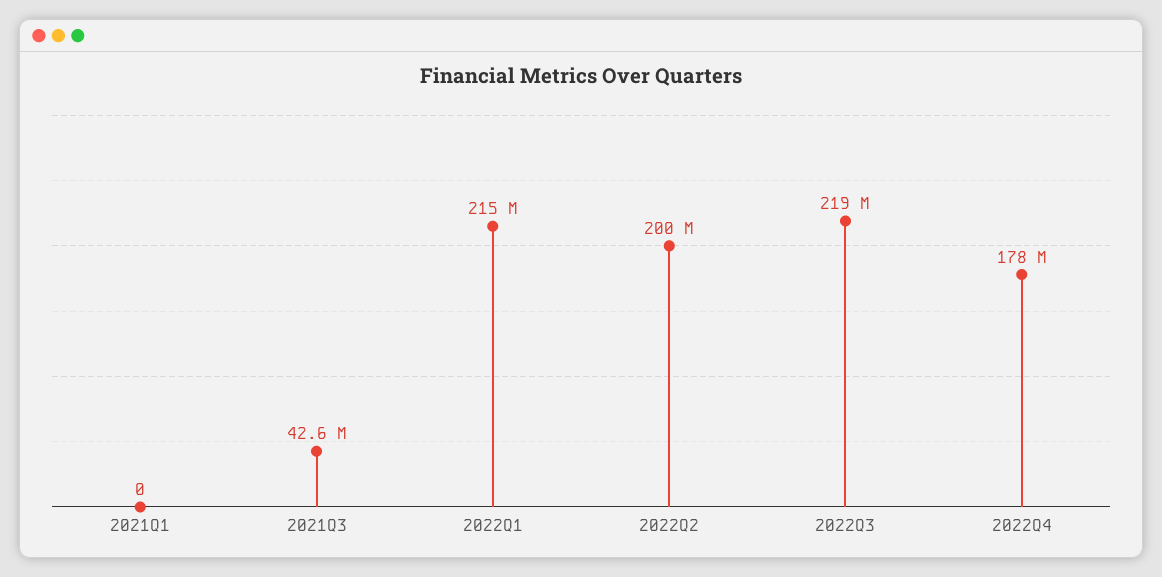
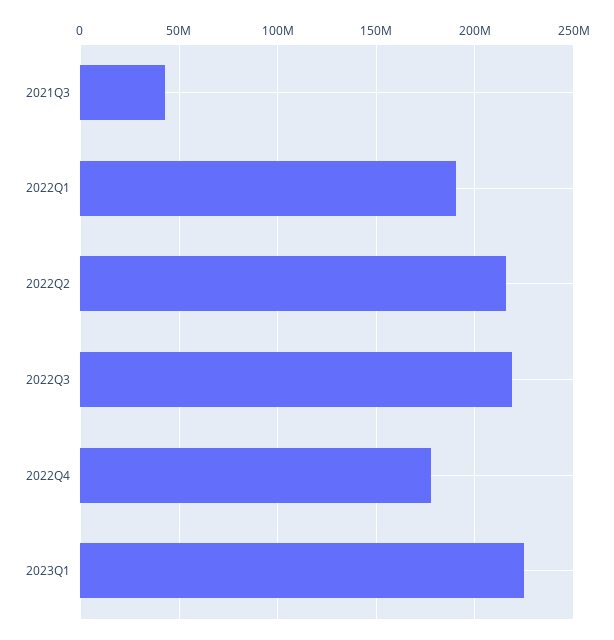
2021Q1: 0 -> none
2022Q1: 215000000 -> 190000000
2022Q2: 200000000 -> 215000000
2023Q1: none -> 225000000

